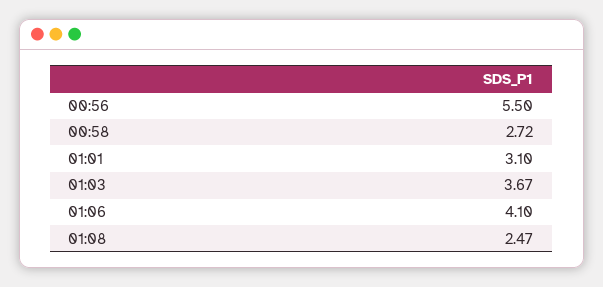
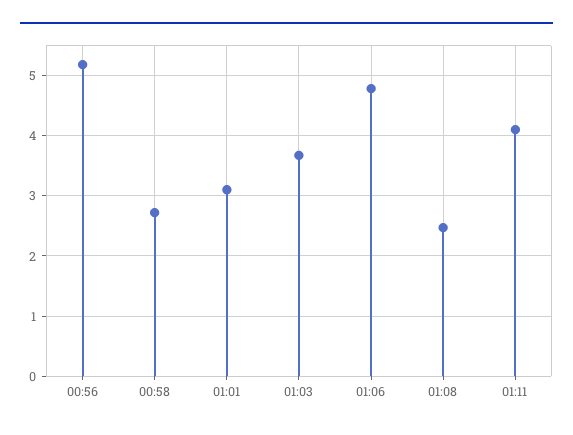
00:56: 5.5 -> 5.2
01:06: 4.1 -> 4.8
01:11: none -> 4.1

